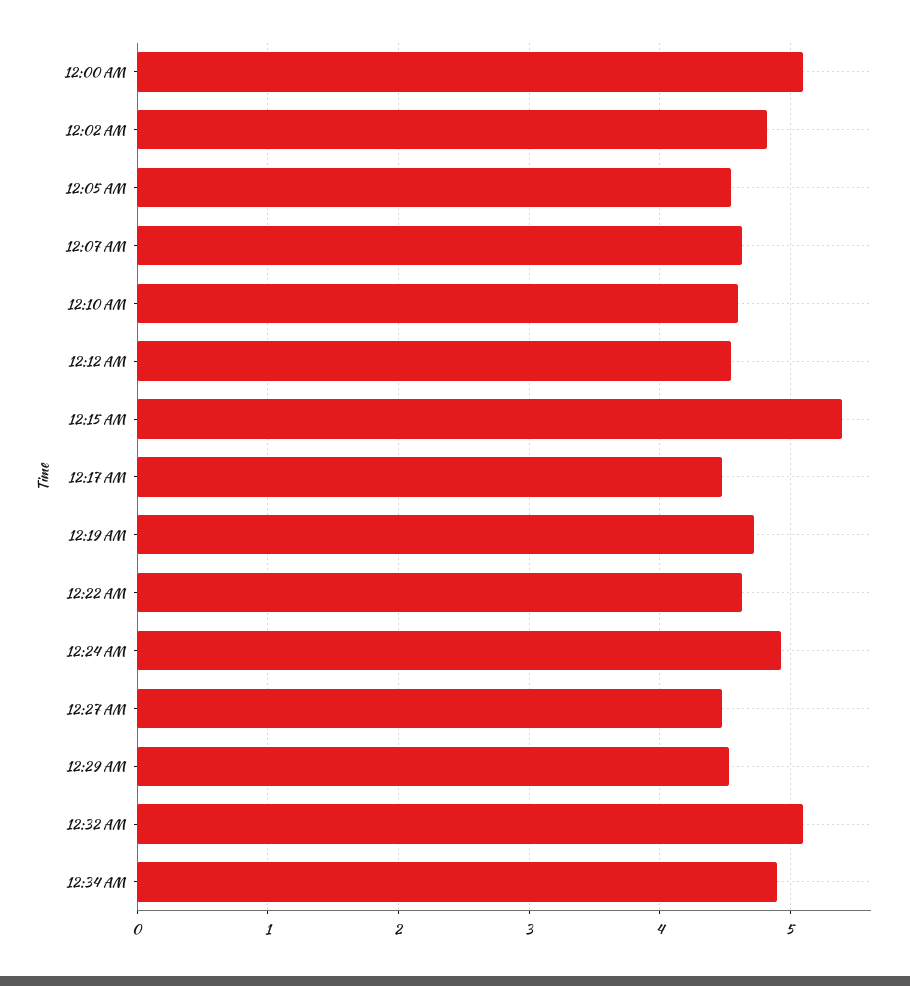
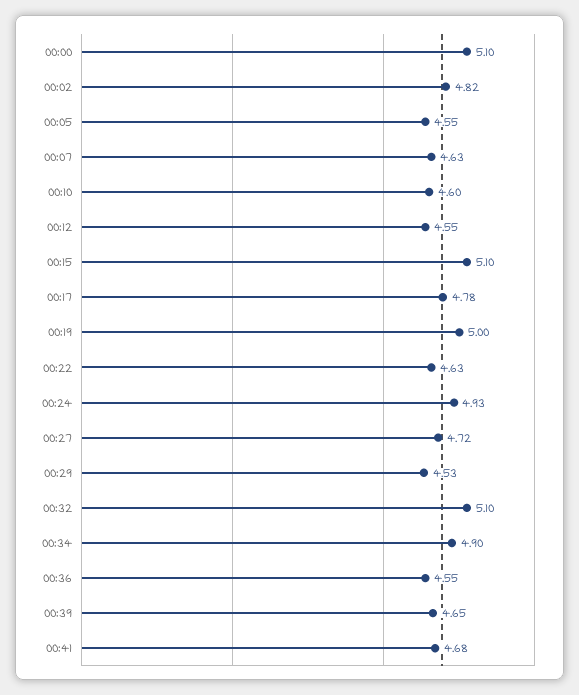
12:15 AM: 5.4 -> 5.1
12:17 AM: 4.5 -> 4.78
12:19 AM: 4.7 -> 5
12:27 AM: 4.5 -> 4.72
00:36: none -> 4.55
00:39: none -> 4.65
00:41: none -> 4.68

